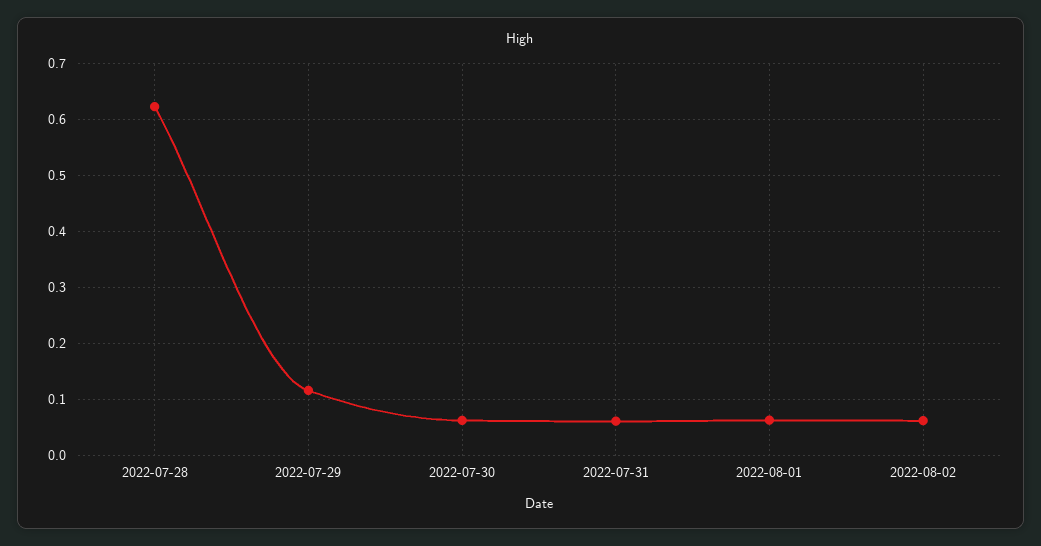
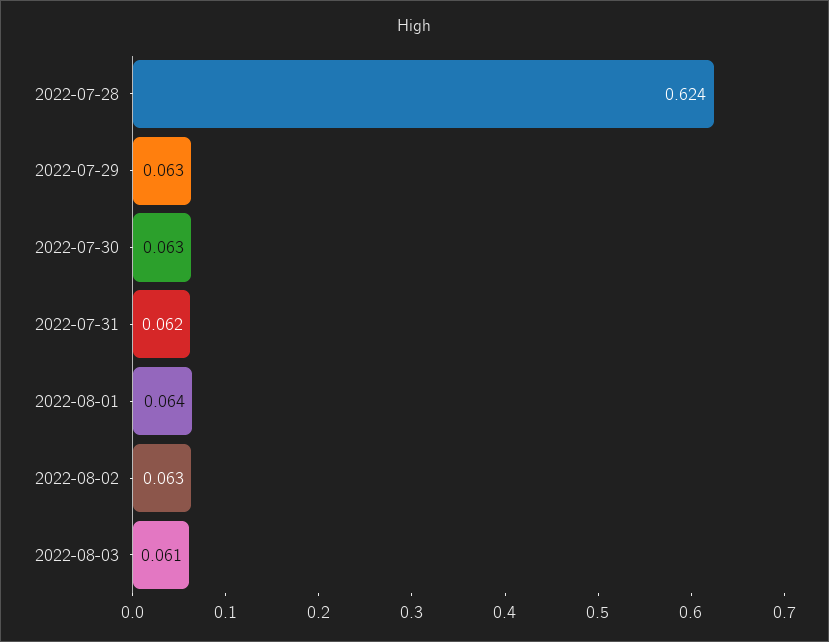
2022-07-29: 0.12 -> 0.063
2022-08-03: none -> 0.061

